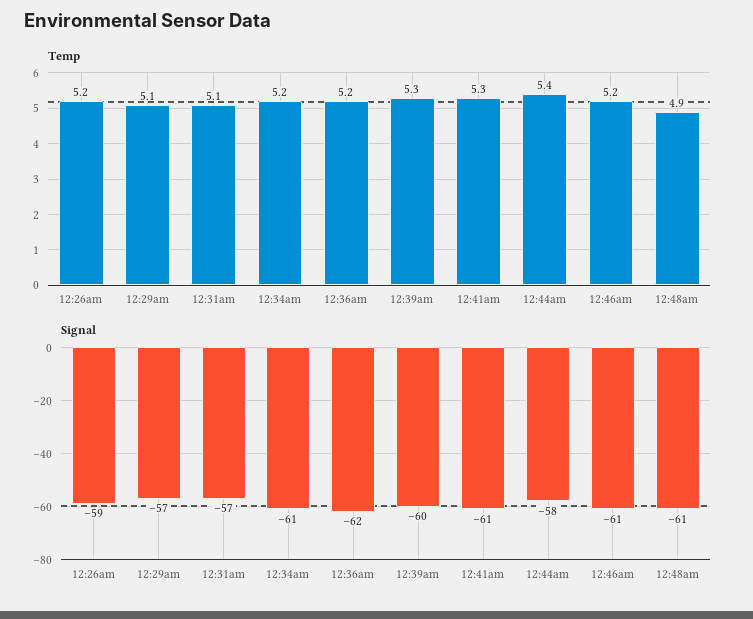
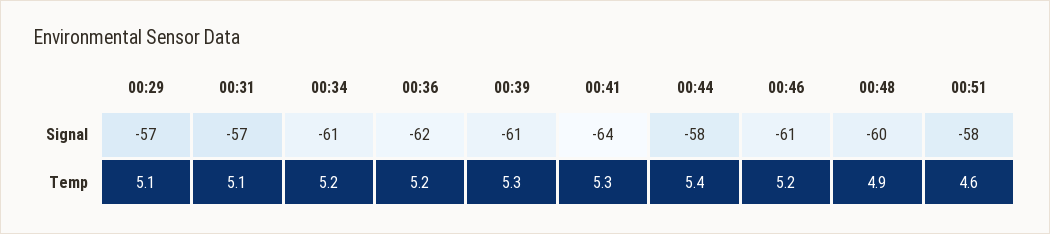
Temp, 12:26am: 5.2 -> none
Signal, 12:26am: -59 -> none
Signal, 12:39am: -60 -> -61
Signal, 12:41am: -61 -> -64
Signal, 12:48am: -61 -> -60
Signal, 00:51: none -> -58
Temp, 00:51: none -> 4.6

